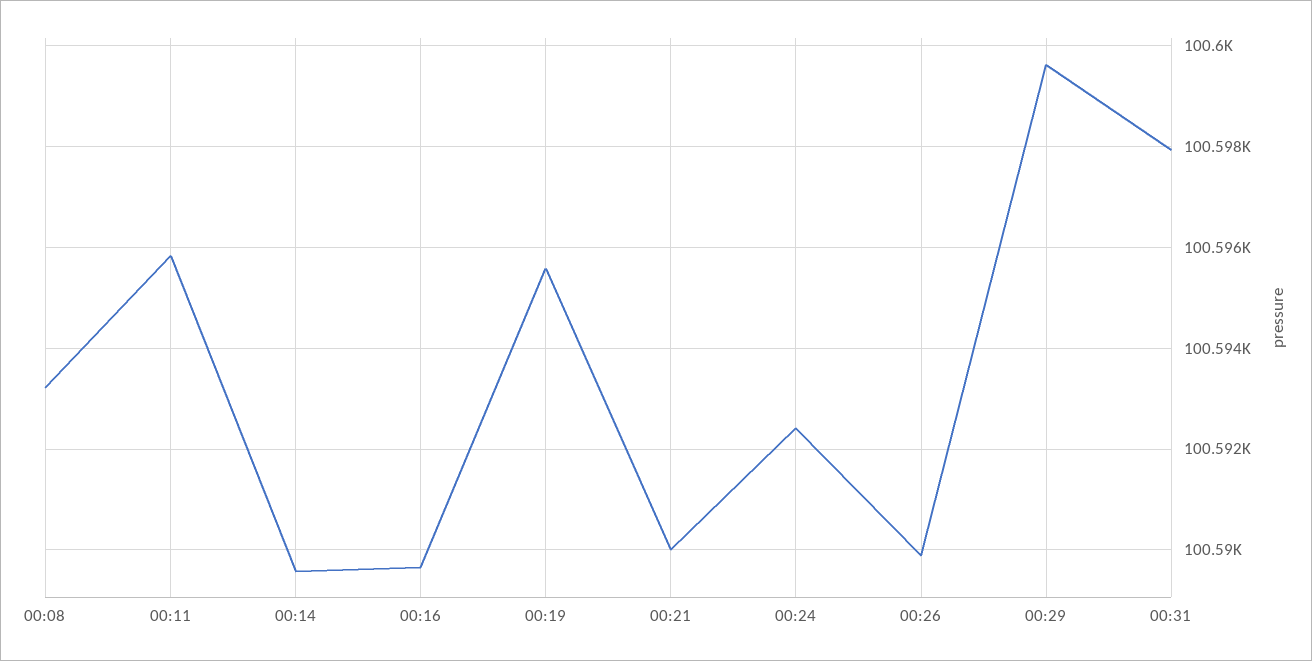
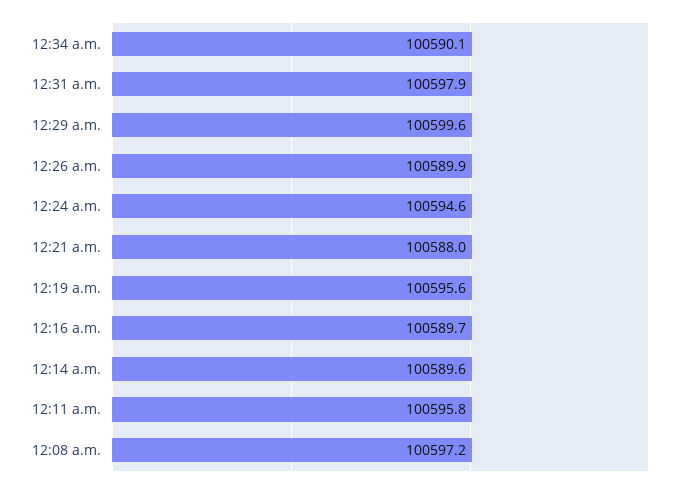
00:08: 100593.2 -> 100597.2
00:21: 100590 -> 100588
00:24: 100592.4 -> 100594.6
12:34 a.m.: none -> 100590.1

